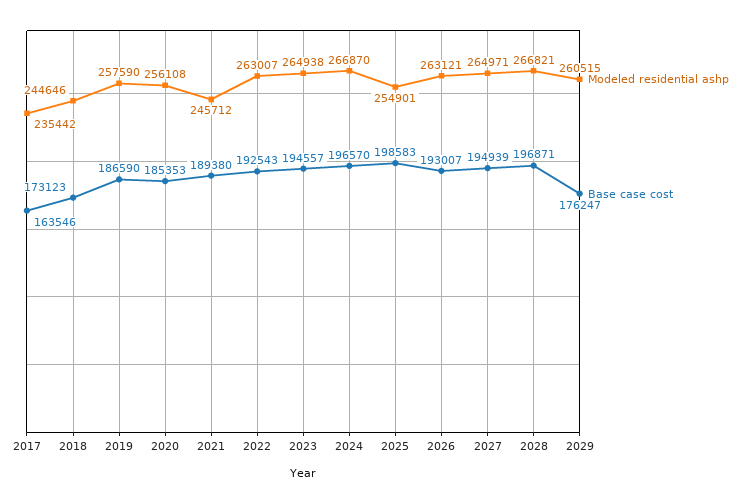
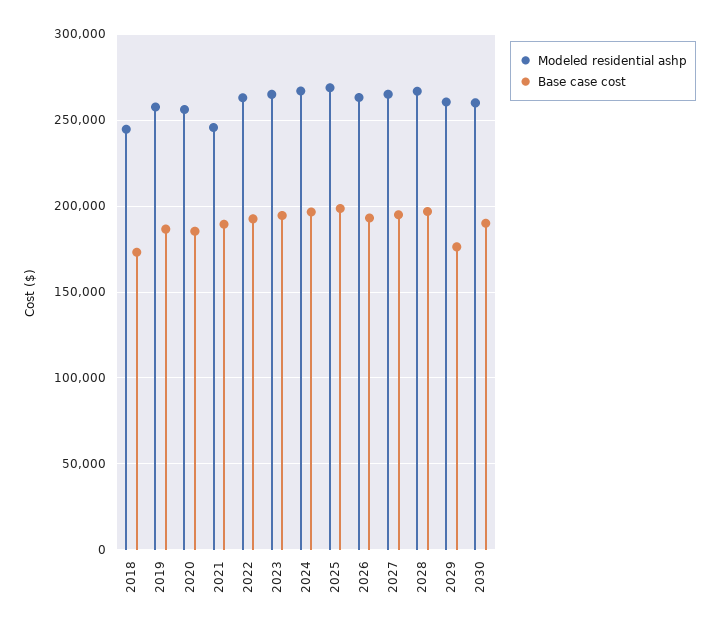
Modeled residential ashp, 2017: 235442 -> none
Base case cost, 2017: 163546 -> none
Modeled residential ashp, 2025: 254901 -> 270000
Modeled residential ashp, 2030: none -> 260000
Base case cost, 2030: none -> 190000

